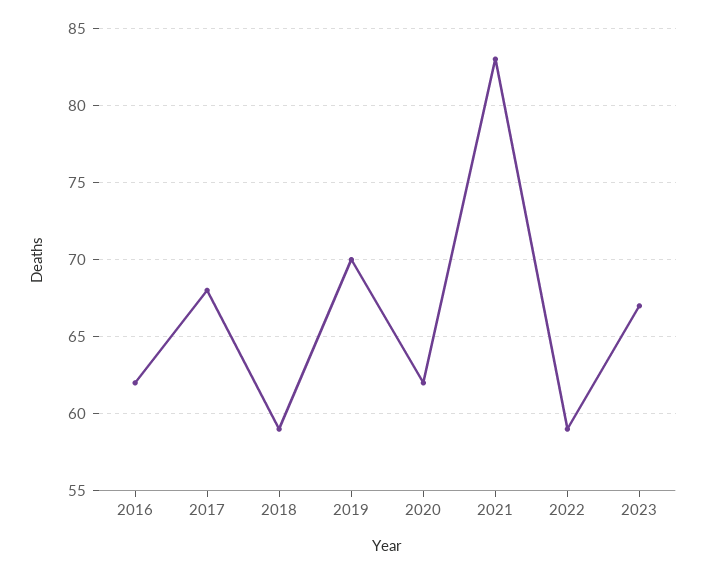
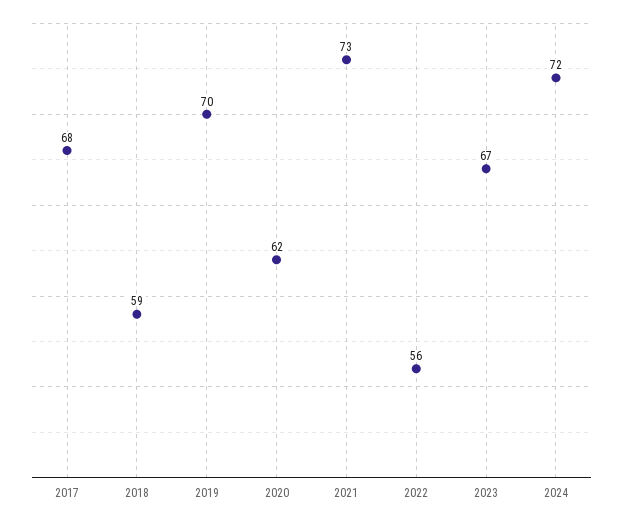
2016: 62 -> none
2021: 83 -> 73
2022: 59 -> 56
2024: none -> 72

